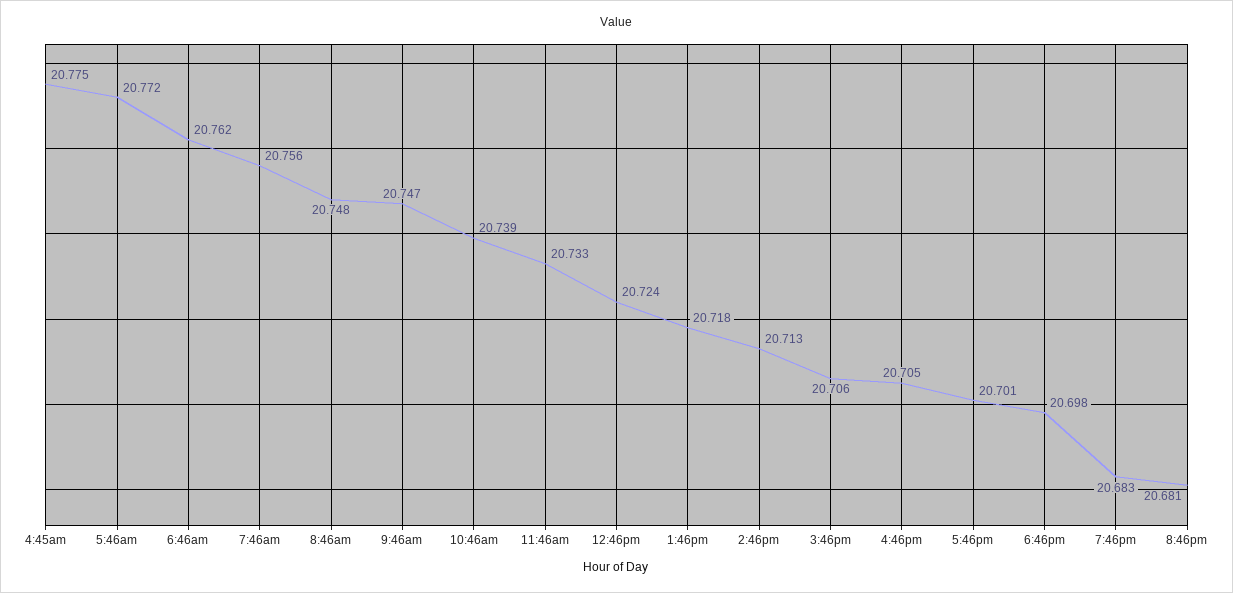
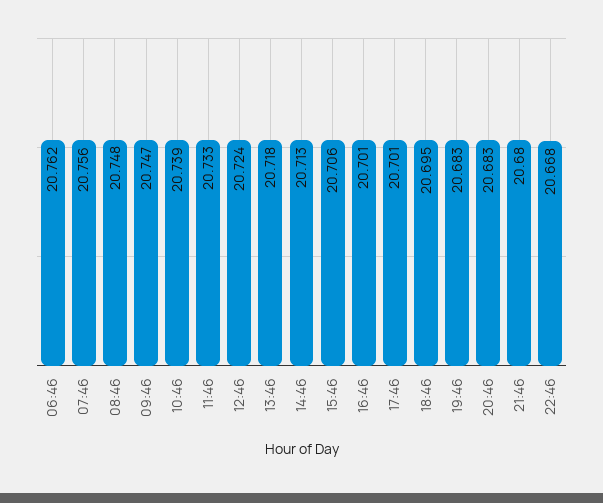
4:45am: 20.775 -> none
5:46am: 20.772 -> none
4:46pm: 20.705 -> 20.701
6:46pm: 20.698 -> 20.695
8:46pm: 20.681 -> 20.683
21:46: none -> 20.68
22:46: none -> 20.668

